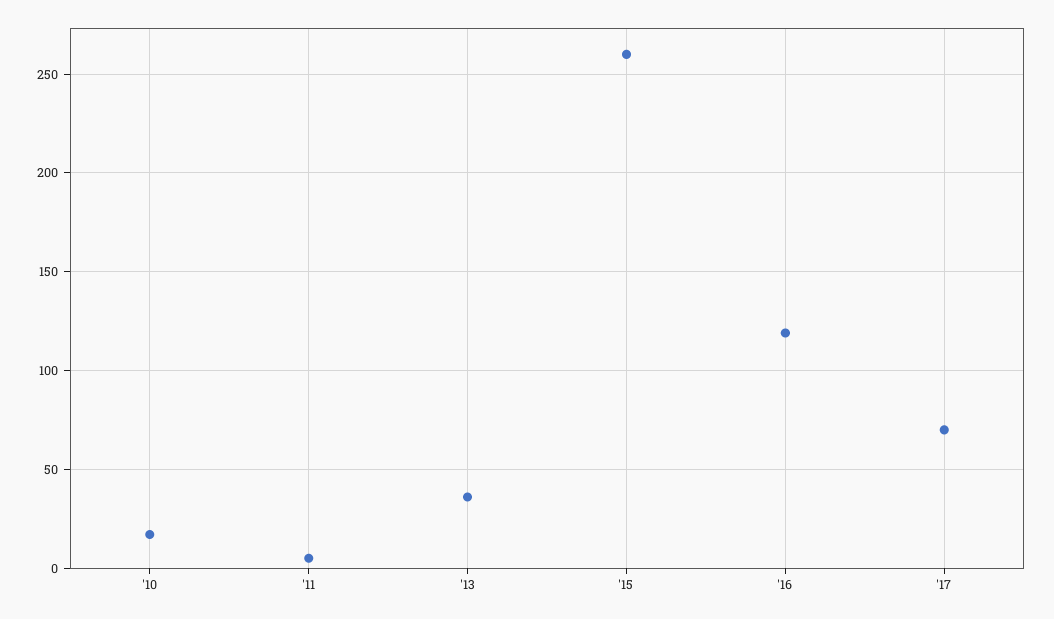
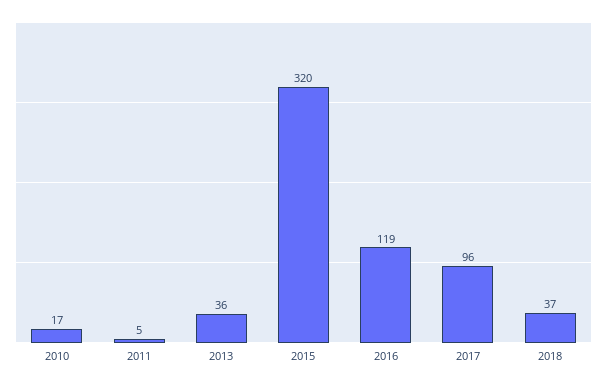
'15: 260 -> 320
'17: 70 -> 96
2018: none -> 37

